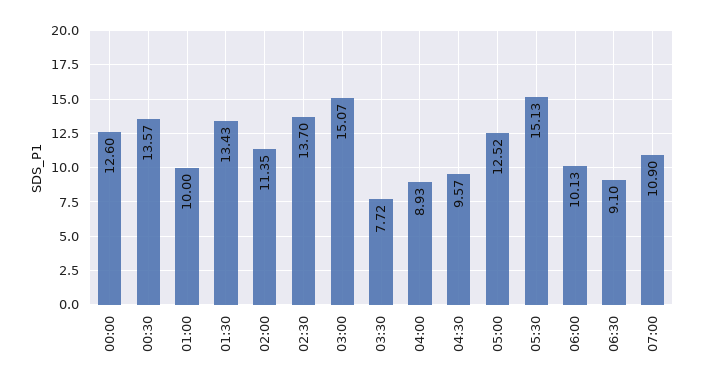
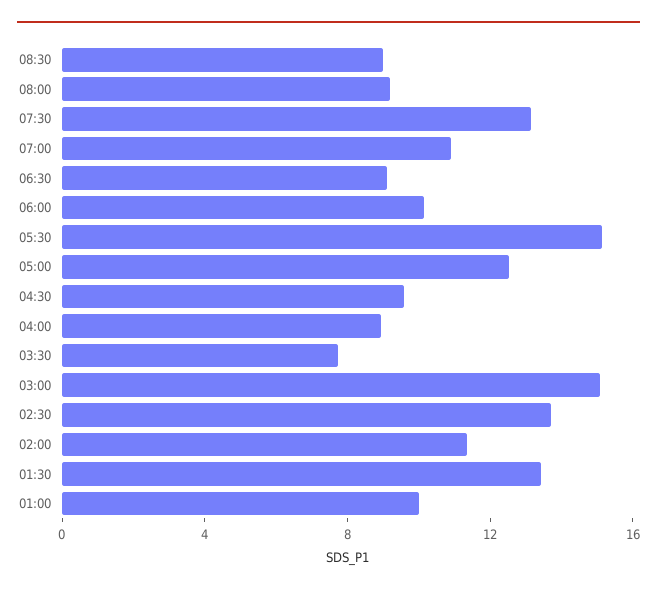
00:00: 12.6 -> none
00:30: 13.57 -> none
08:30: none -> 9
08:00: none -> 9
07:30: none -> 13

